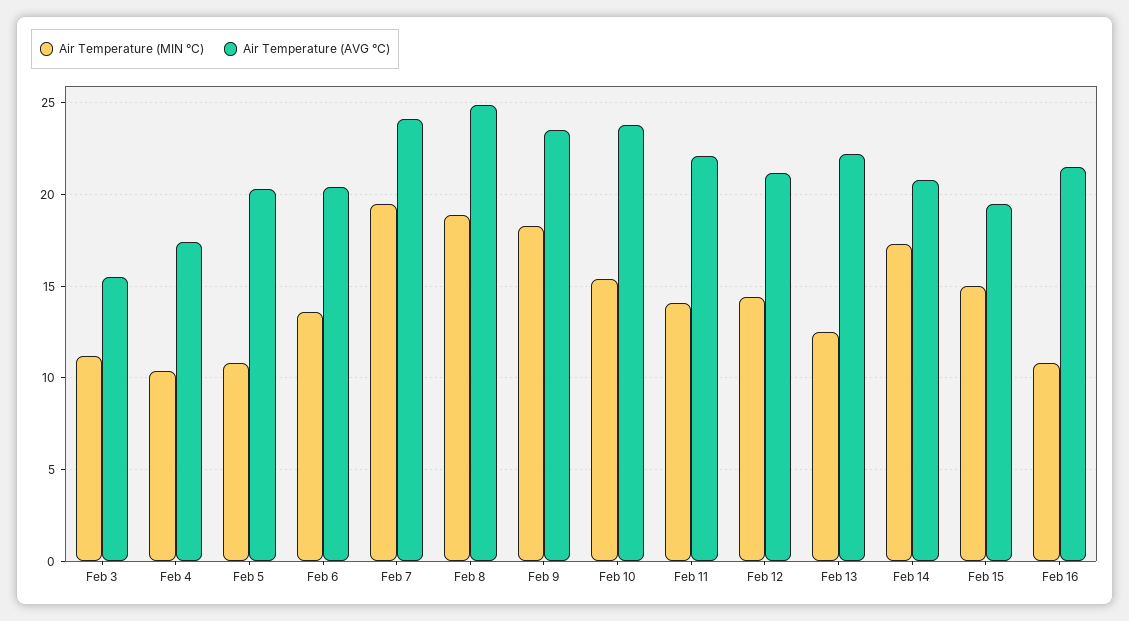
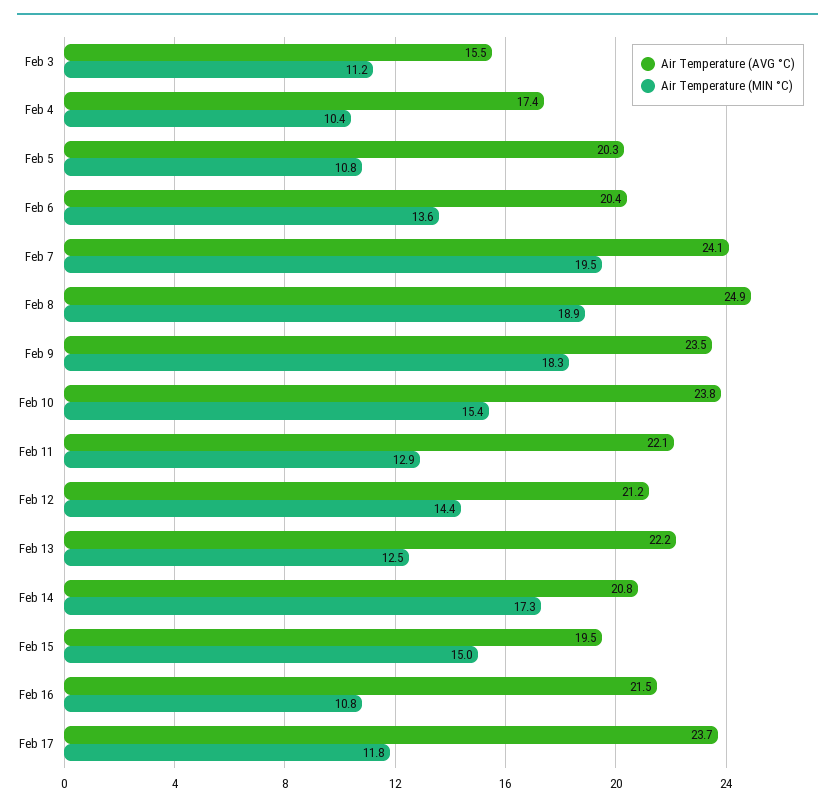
Air Temperature (MIN °C), Feb 11: 14 -> 12.9
Air Temperature (AVG °C), Feb 17: none -> 23.7
Air Temperature (MIN °C), Feb 17: none -> 11.8

